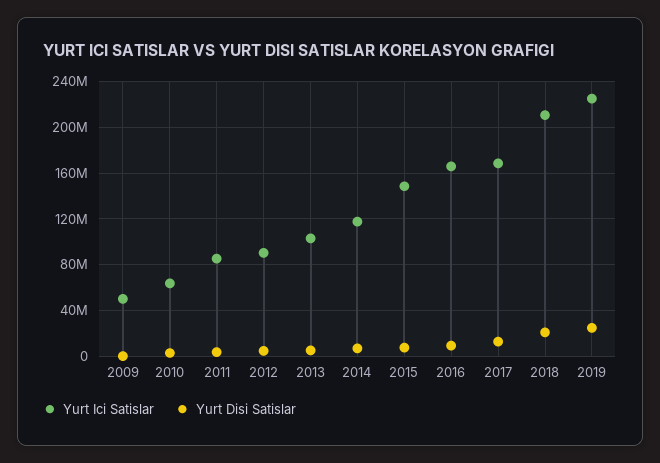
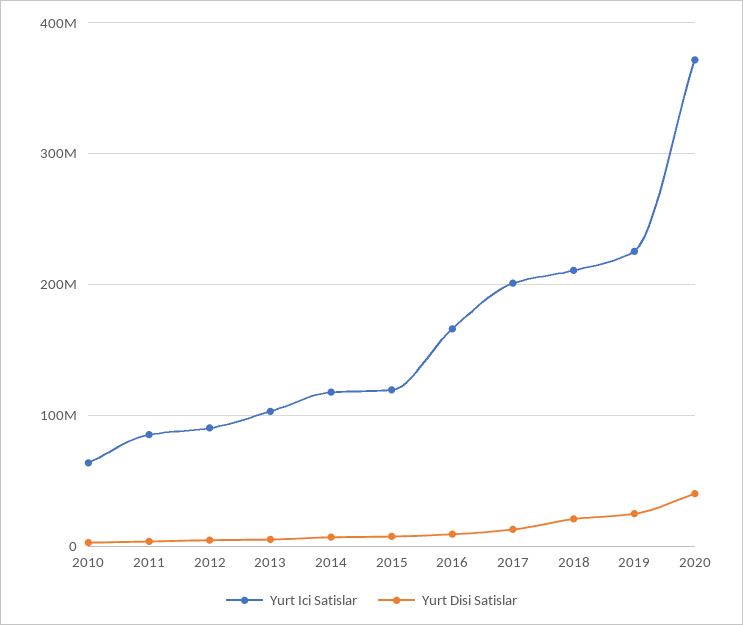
Yurt Ici Satislar, 2009: 50000000 -> none
Yurt Disi Satislar, 2009: 0 -> none
Yurt Ici Satislar, 2015: 150000000 -> 120000000
Yurt Ici Satislar, 2017: 170000000 -> 200000000
Yurt Ici Satislar, 2020: none -> 370000000
Yurt Disi Satislar, 2020: none -> 40000000

